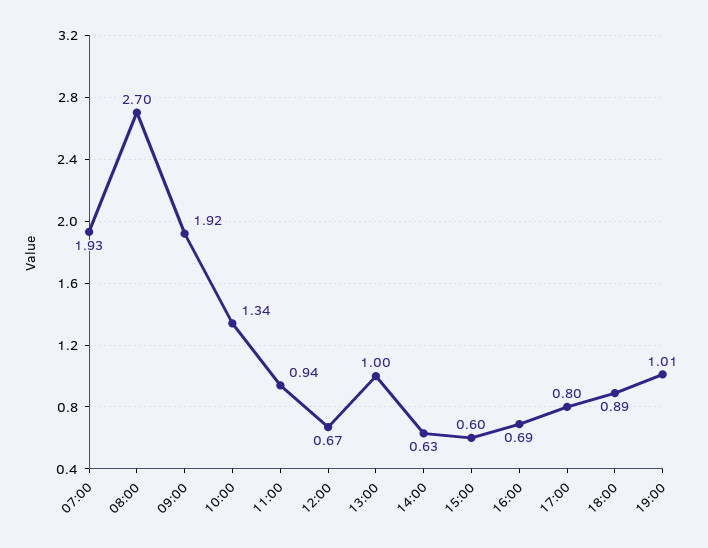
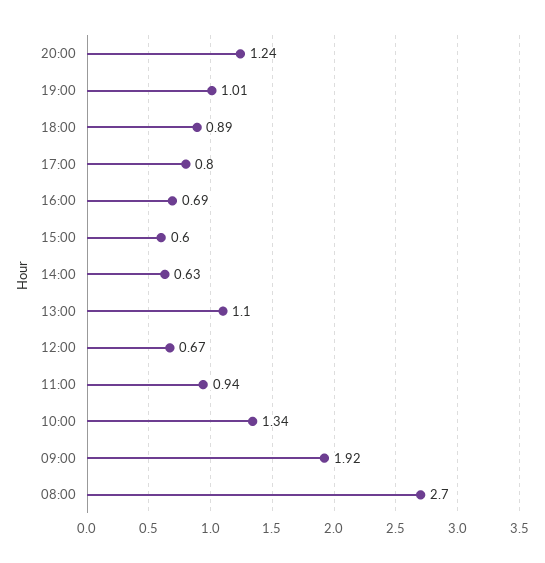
07:00: 1.93 -> none
13:00: 1 -> 1.1
20:00: none -> 1.24

